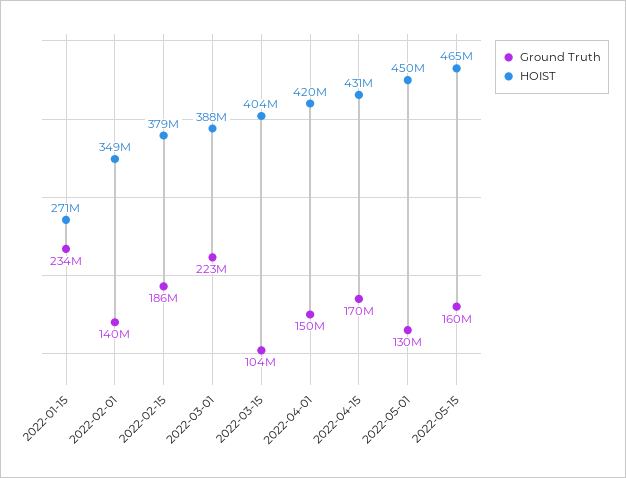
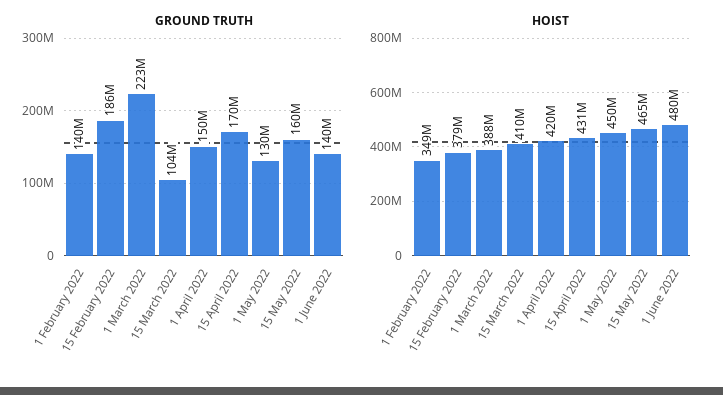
Ground Truth, 2022-01-15: 234000000 -> none
HOIST, 2022-01-15: 271000000 -> none
HOIST, 2022-03-15: 404000000 -> 410000000
Ground Truth, 1 June 2022: none -> 140000000
HOIST, 1 June 2022: none -> 480000000

